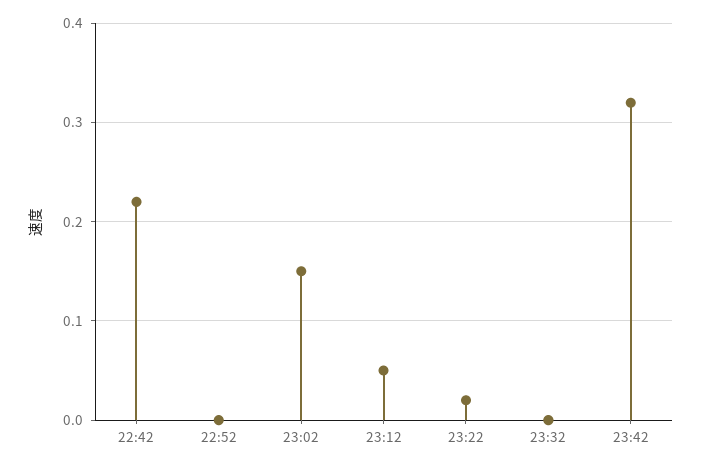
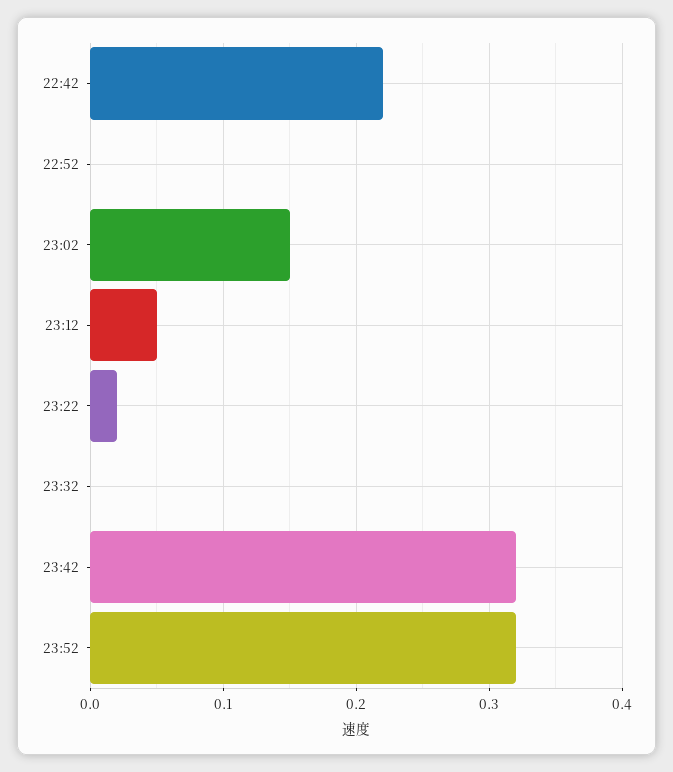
23:52: none -> 0.32

